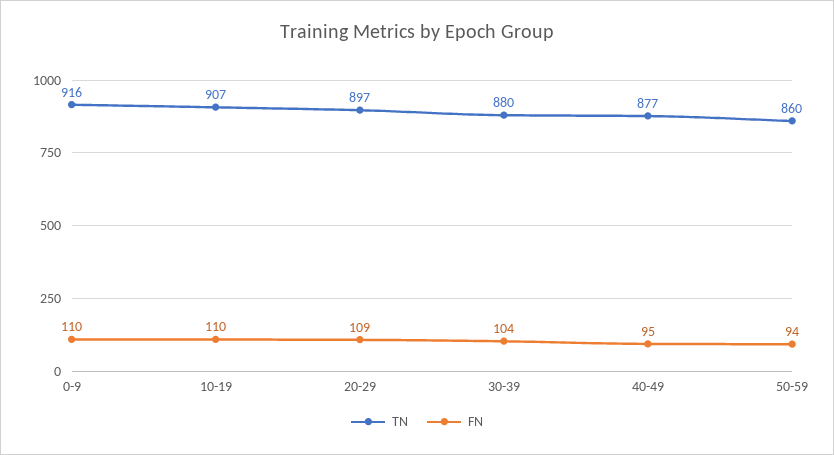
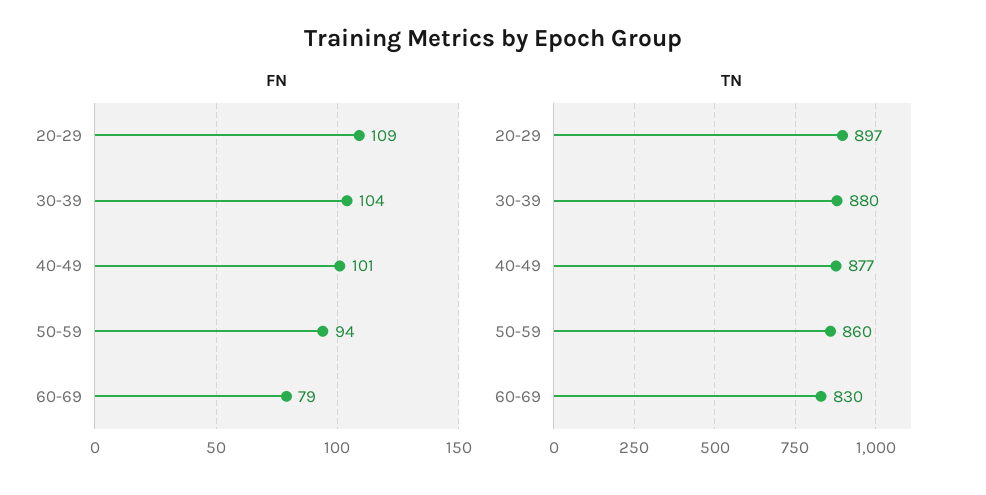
TN, 0-9: 916 -> none
FN, 0-9: 110 -> none
TN, 10-19: 907 -> none
FN, 10-19: 110 -> none
FN, 40-49: 95 -> 101
FN, 60-69: none -> 79
TN, 60-69: none -> 830

